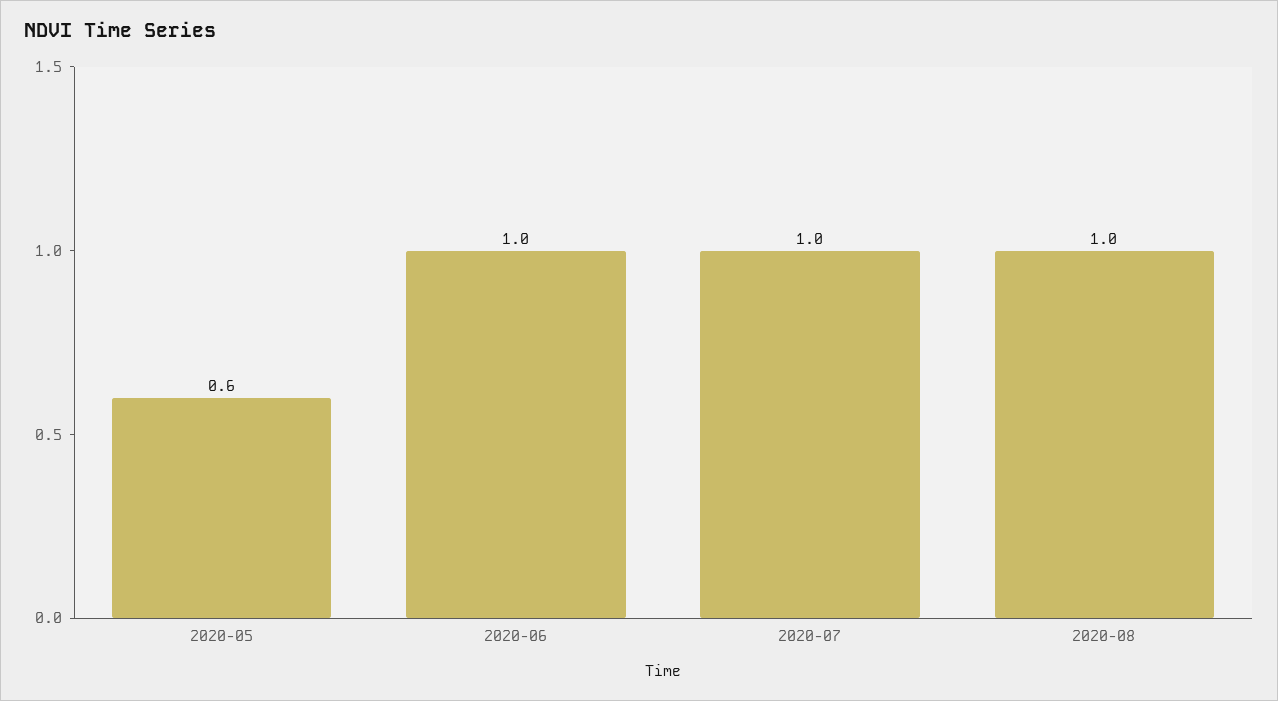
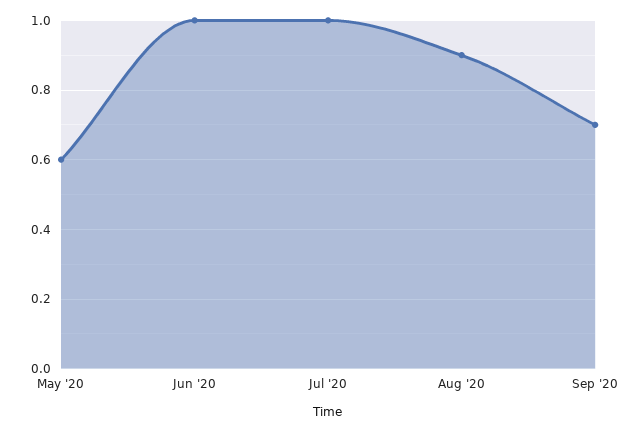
2020-08: 1 -> 0.9
Sep '20: none -> 0.7

